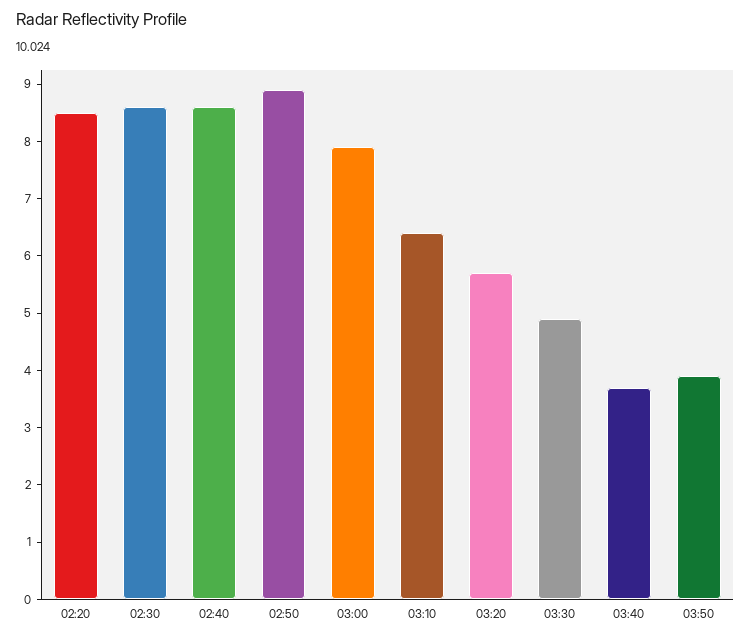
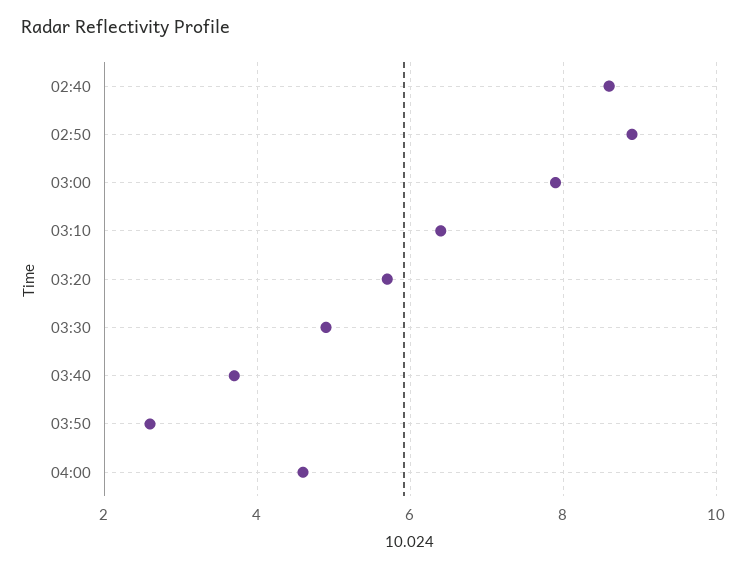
02:20: 8.5 -> none
02:30: 8.5 -> none
03:50: 4 -> 2.5
04:00: none -> 4.5

